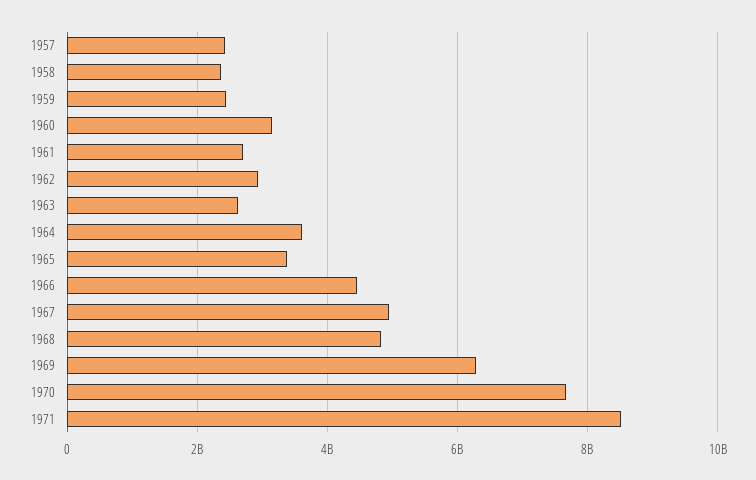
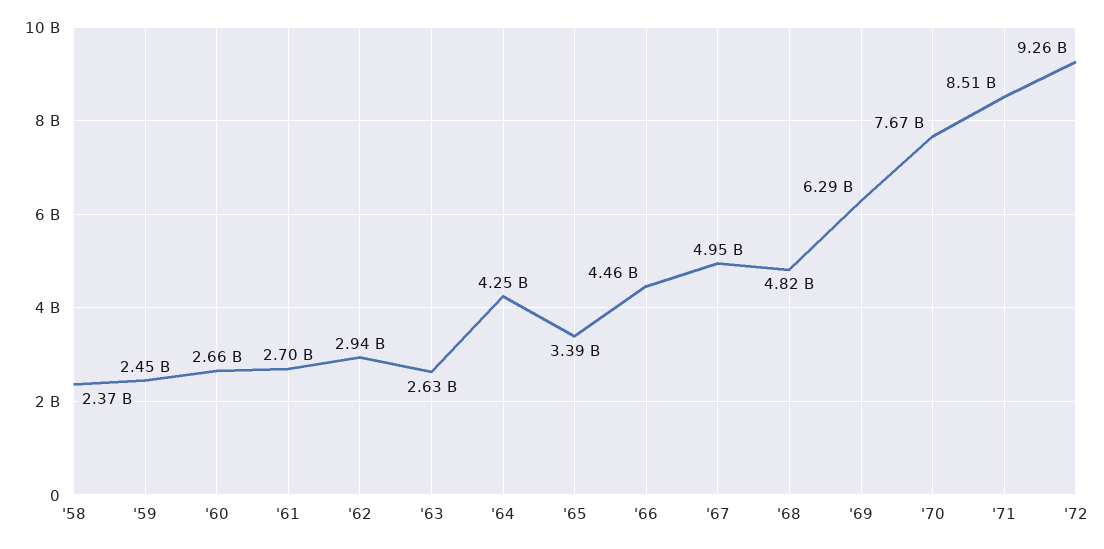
1957: 2400000000 -> none
1960: 3200000000 -> 2660000000
1964: 3600000000 -> 4250000000
'72: none -> 9260000000

